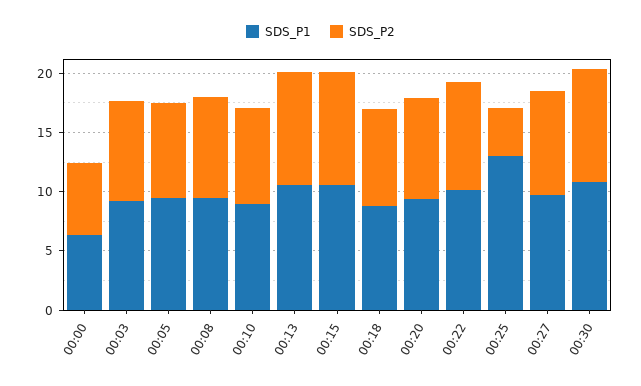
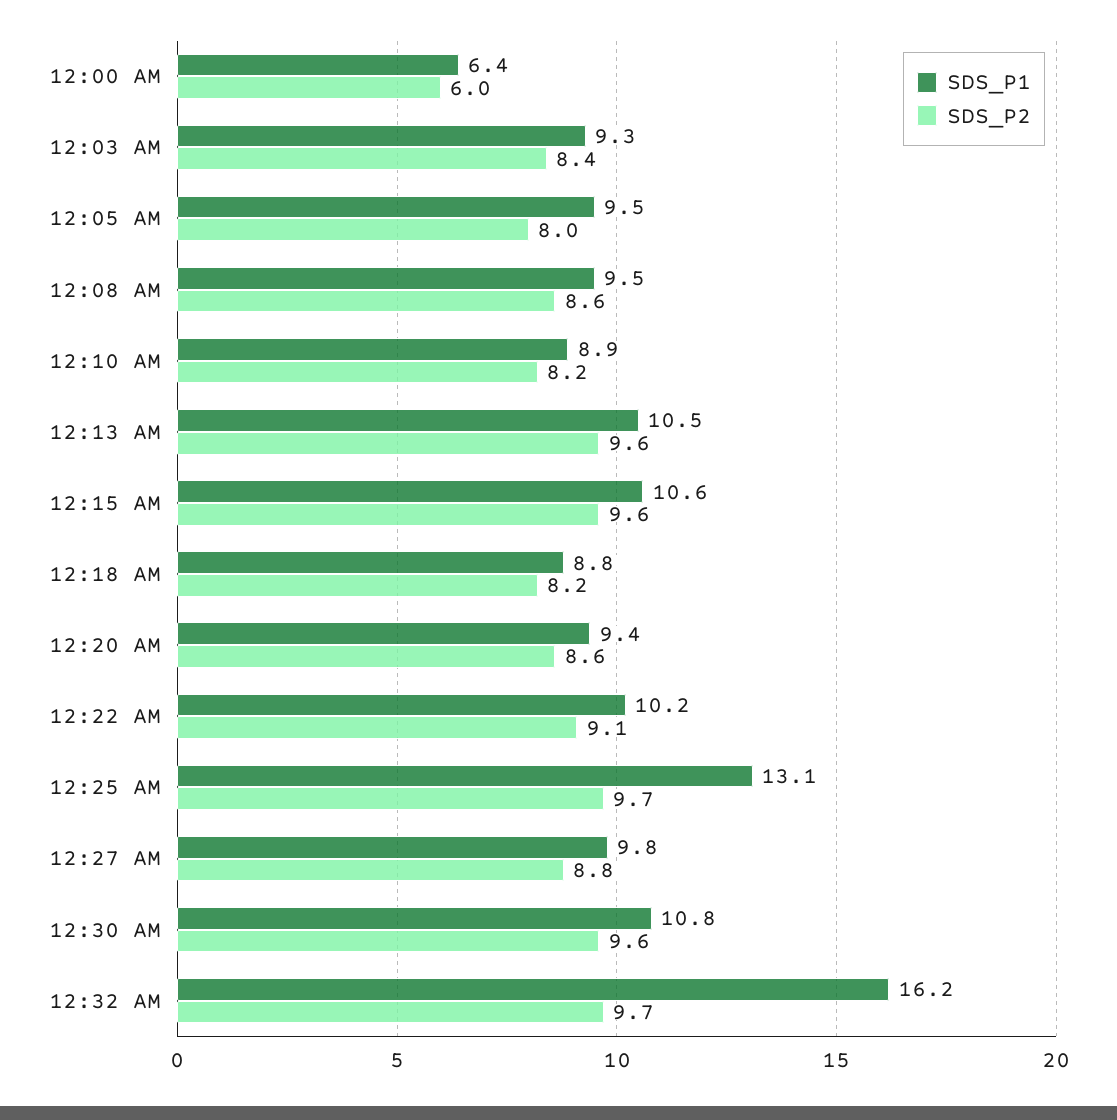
SDS_P2, 00:25: 4 -> 9.7
SDS_P1, 12:32 AM: none -> 16.2
SDS_P2, 12:32 AM: none -> 9.7

